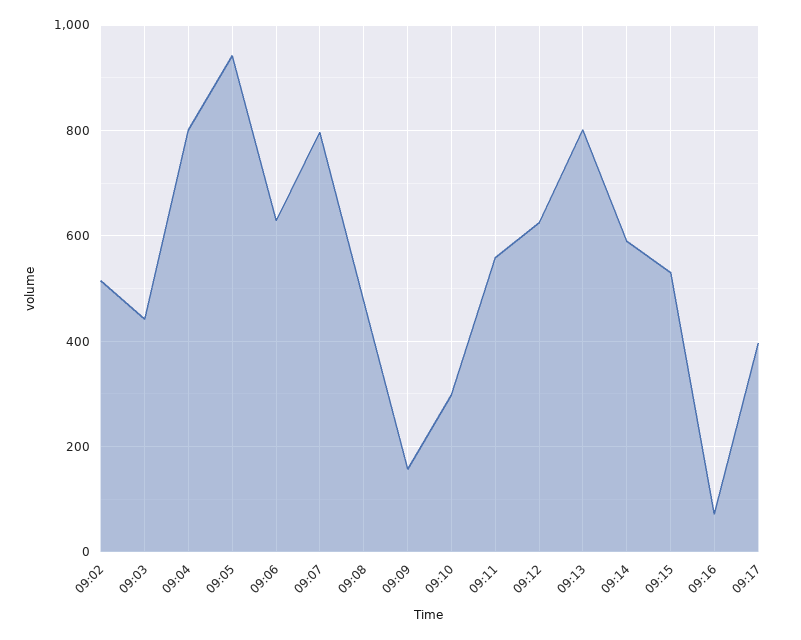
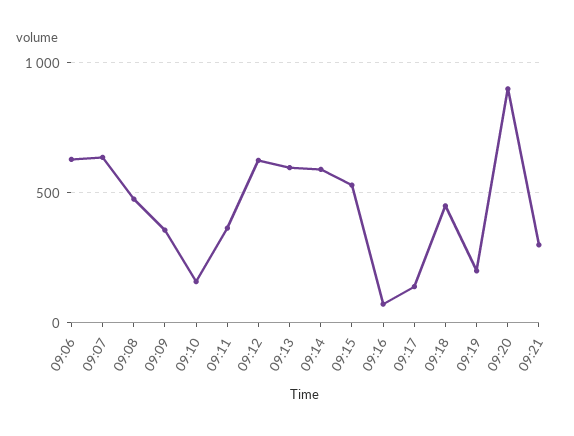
09:02: 520 -> none
09:03: 440 -> none
09:04: 800 -> none
09:05: 940 -> none
09:07: 800 -> 650
09:09: 160 -> 350
09:10: 300 -> 150
09:11: 560 -> 350
09:13: 800 -> 600
09:17: 400 -> 150
09:18: none -> 450
09:19: none -> 200
09:20: none -> 900
09:21: none -> 300

